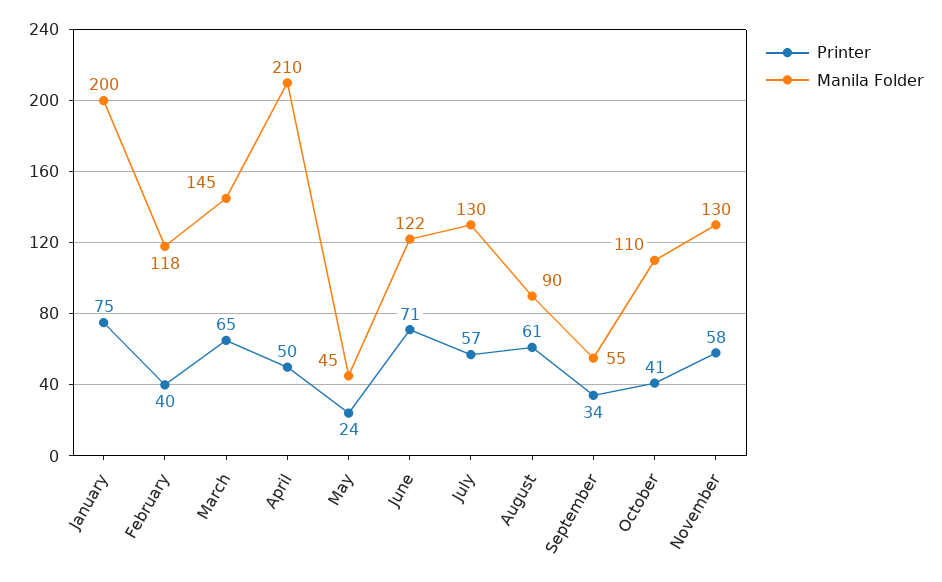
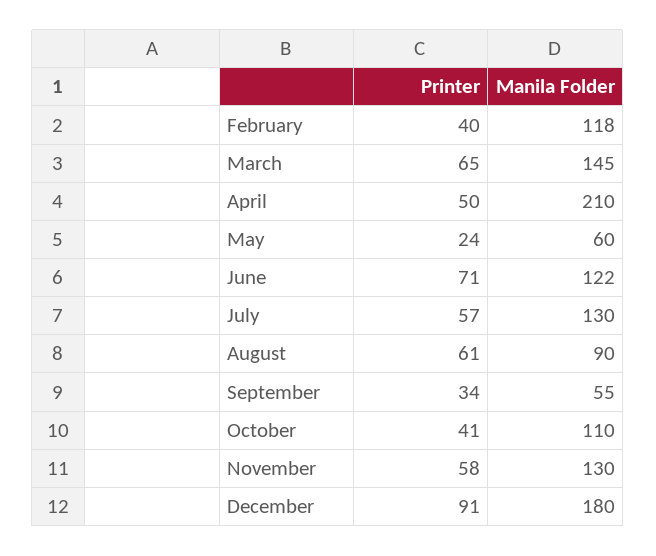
Printer, January: 75 -> none
Manila Folder, January: 200 -> none
Manila Folder, May: 45 -> 60
Printer, December: none -> 91
Manila Folder, December: none -> 180

